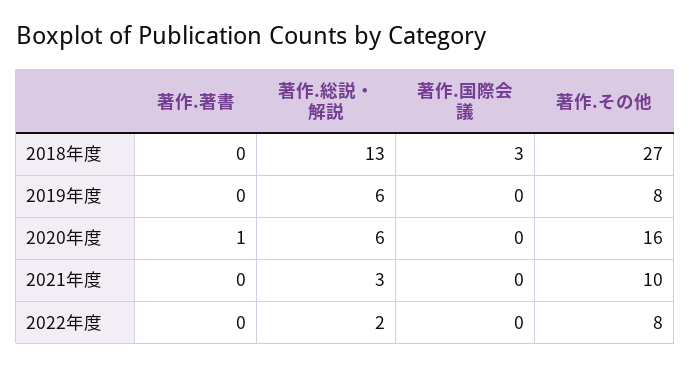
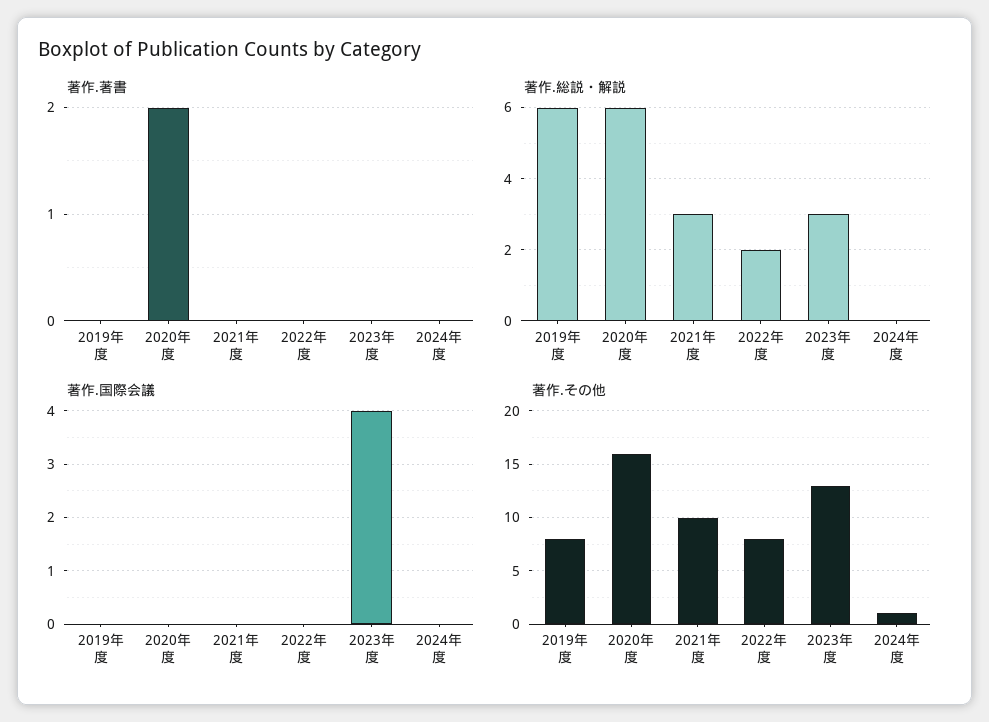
著作.著書, 2018年度: 0 -> none
著作.総説・解説, 2018年度: 13 -> none
著作.国際会議, 2018年度: 3 -> none
著作.その他, 2018年度: 27 -> none
著作.著書, 2020年度: 1 -> 2
著作.著書, 2023年度: none -> 0
著作.著書, 2024年度: none -> 0
著作.総説・解説, 2023年度: none -> 3
著作.総説・解説, 2024年度: none -> 0
著作.国際会議, 2023年度: none -> 4
著作.国際会議, 2024年度: none -> 0
著作.その他, 2023年度: none -> 13
著作.その他, 2024年度: none -> 1

